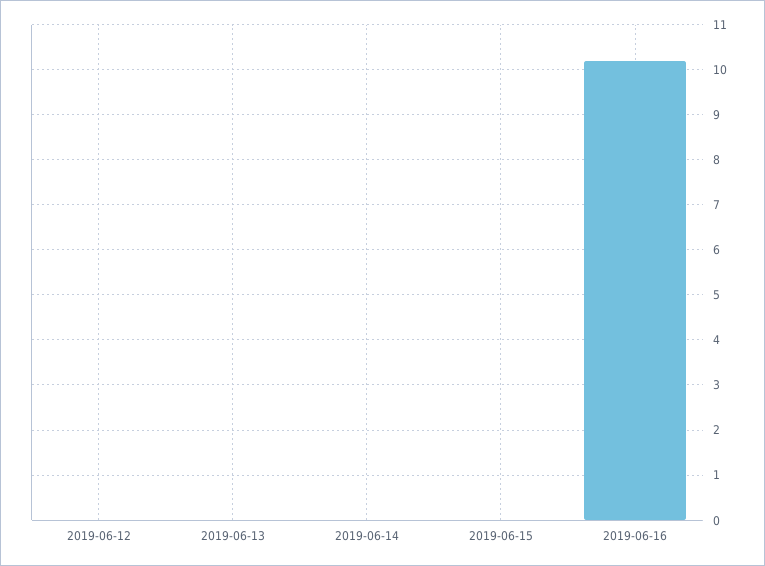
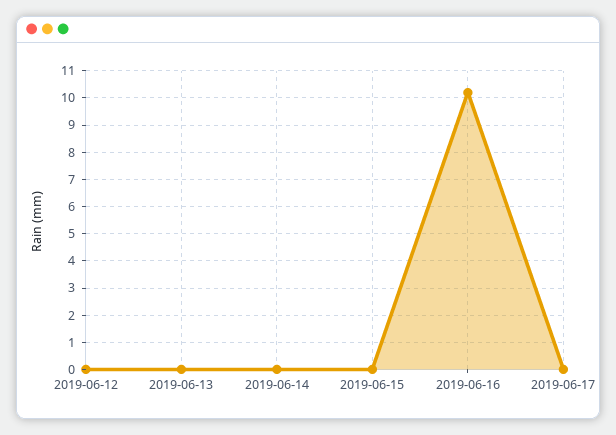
2019-06-17: none -> 0

